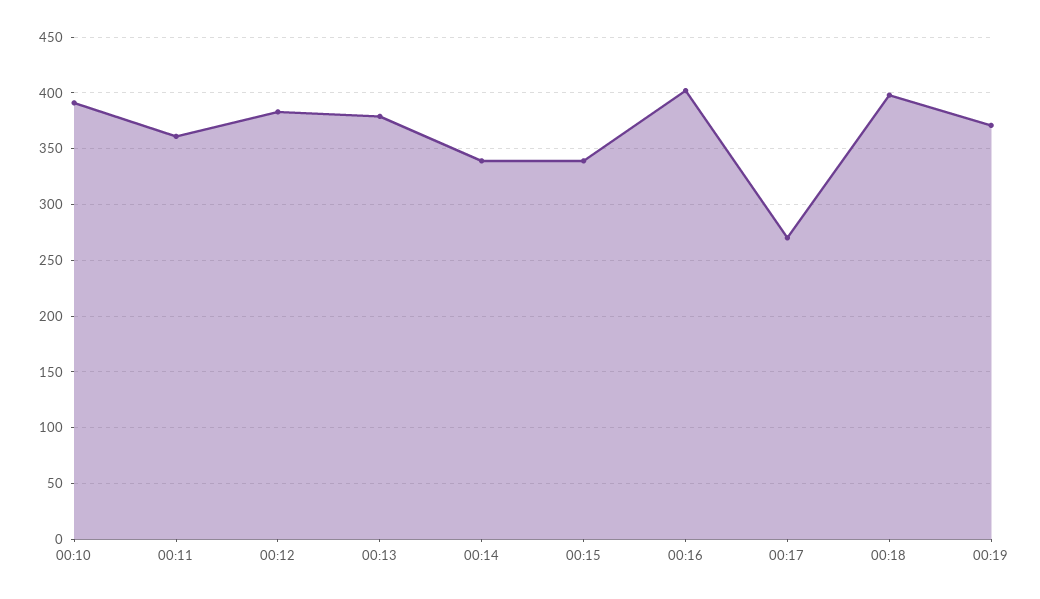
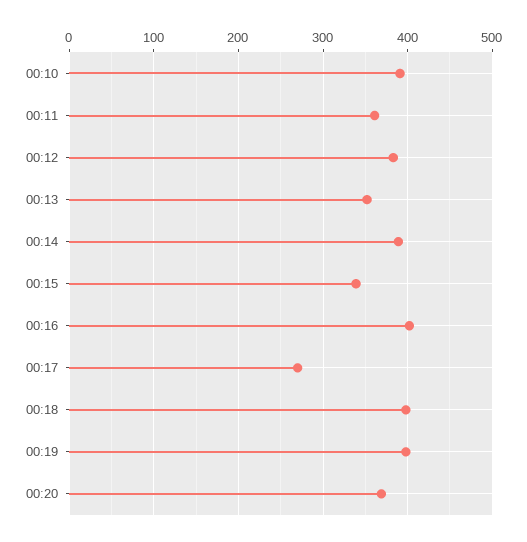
00:13: 380 -> 350
00:14: 340 -> 390
00:19: 370 -> 400
00:20: none -> 370

